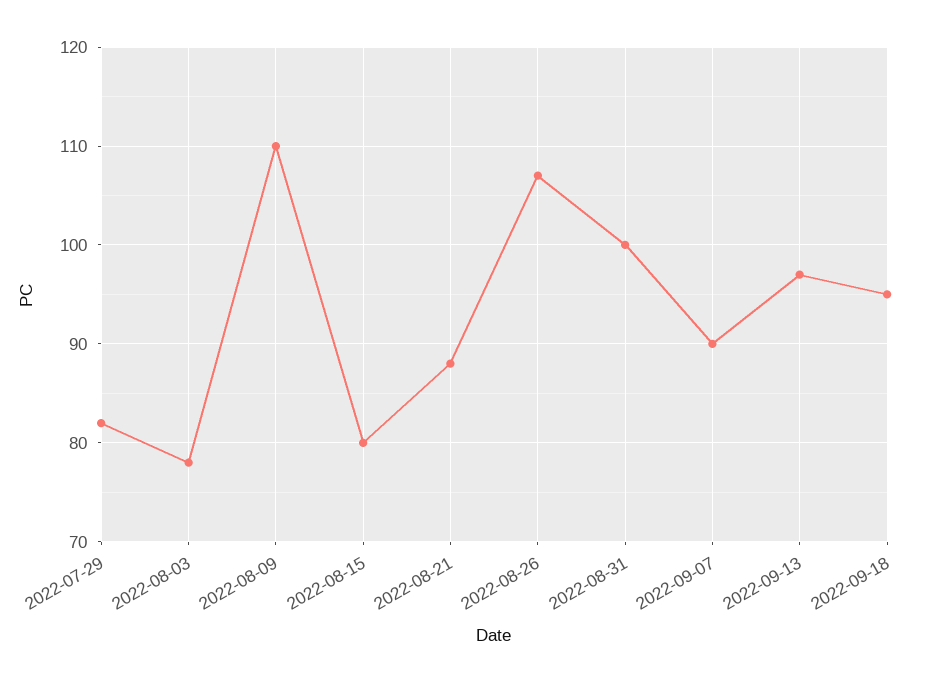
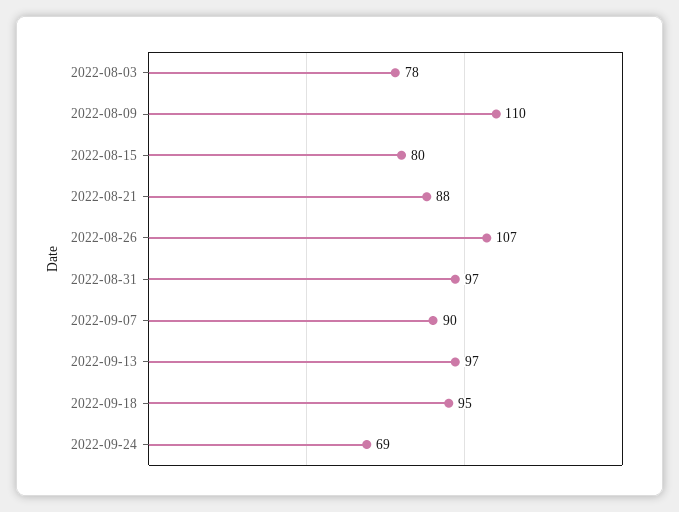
2022-07-29: 82 -> none
2022-08-31: 100 -> 97
2022-09-24: none -> 69

